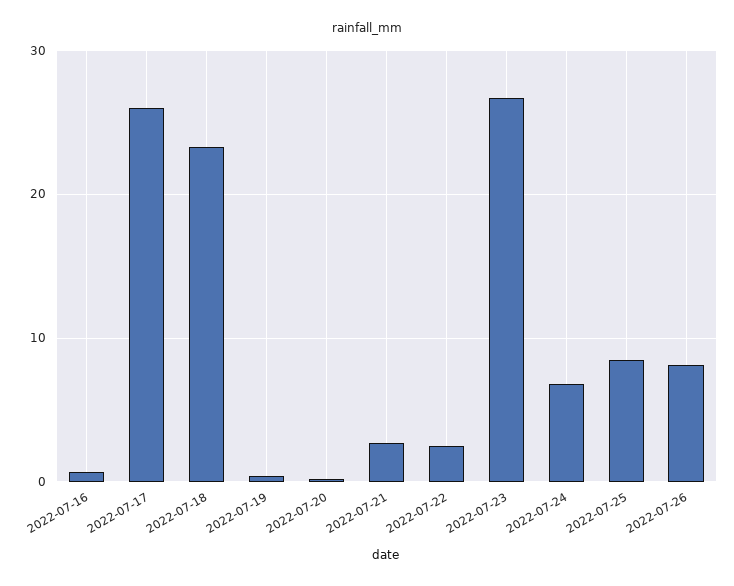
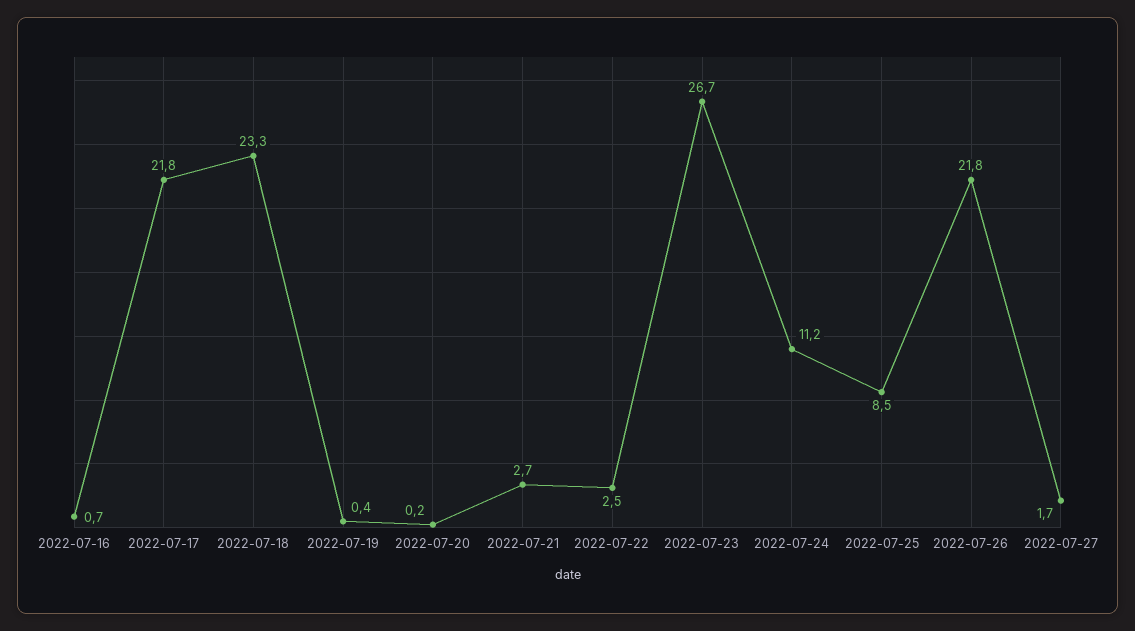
2022-07-17: 26 -> 21.8
2022-07-24: 7 -> 11.2
2022-07-26: 8 -> 21.8
2022-07-27: none -> 1.7

